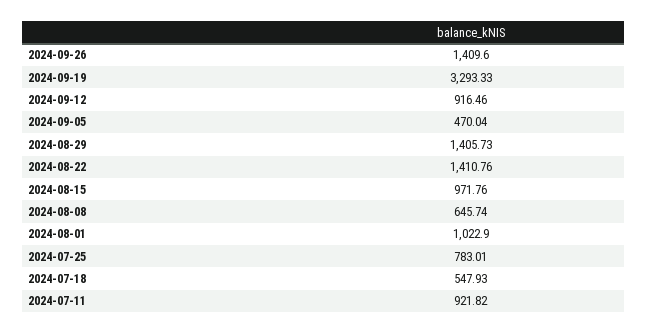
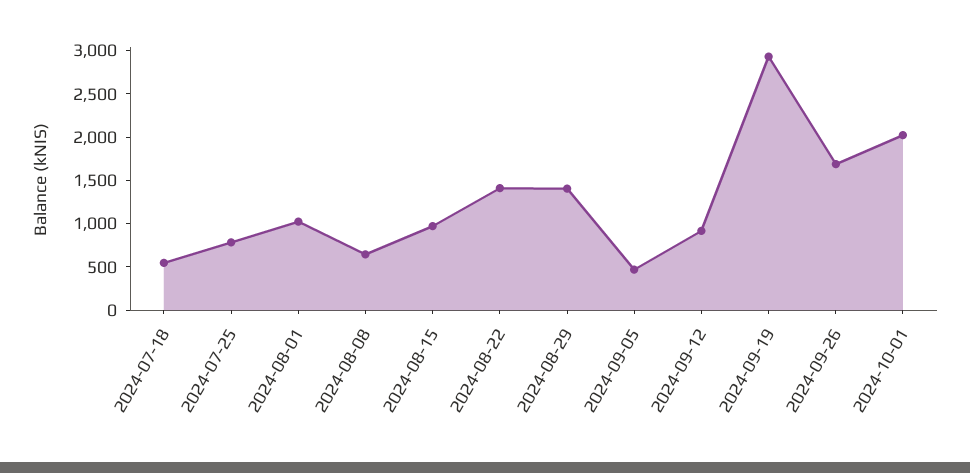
2024-09-26: 1409.6 -> 1700
2024-09-19: 3293.33 -> 2900
2024-07-11: 921.82 -> none
2024-10-01: none -> 2000

